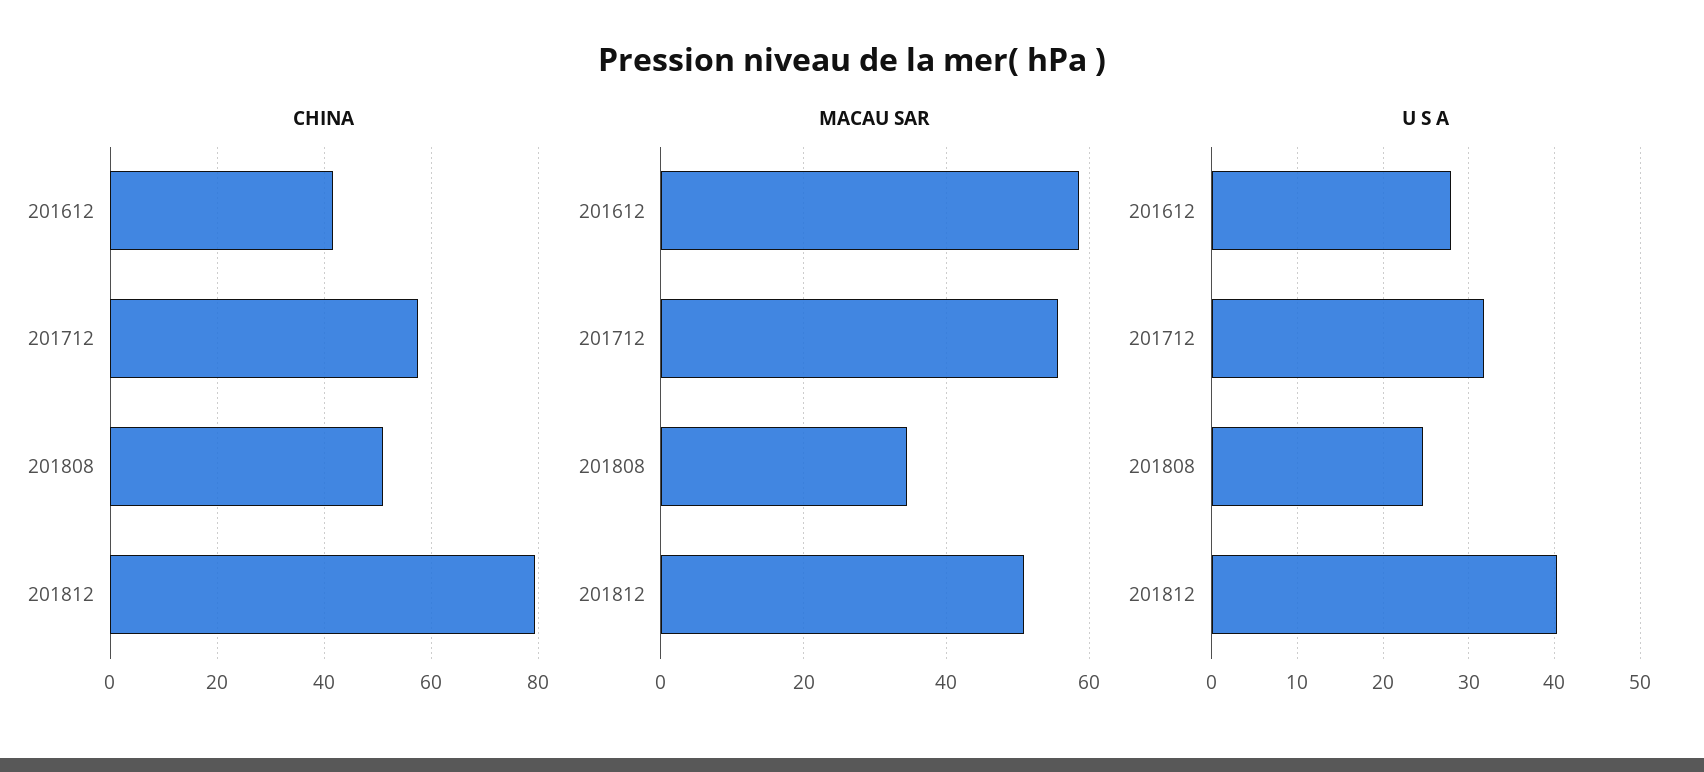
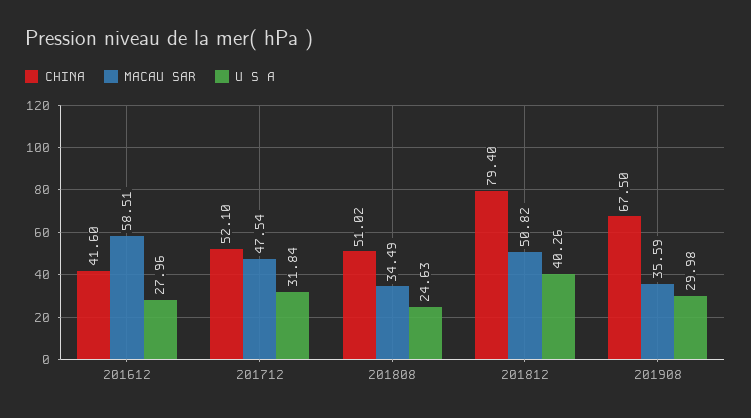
CHINA, 201712: 58 -> 52.1
MACAU SAR, 201712: 56 -> 47.54
CHINA, 201908: none -> 67.5
MACAU SAR, 201908: none -> 35.59
U S A, 201908: none -> 29.98

